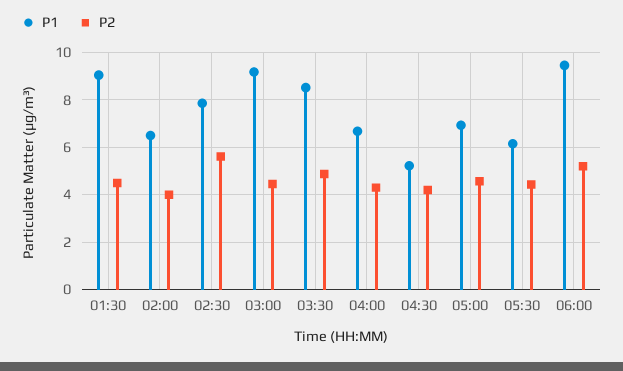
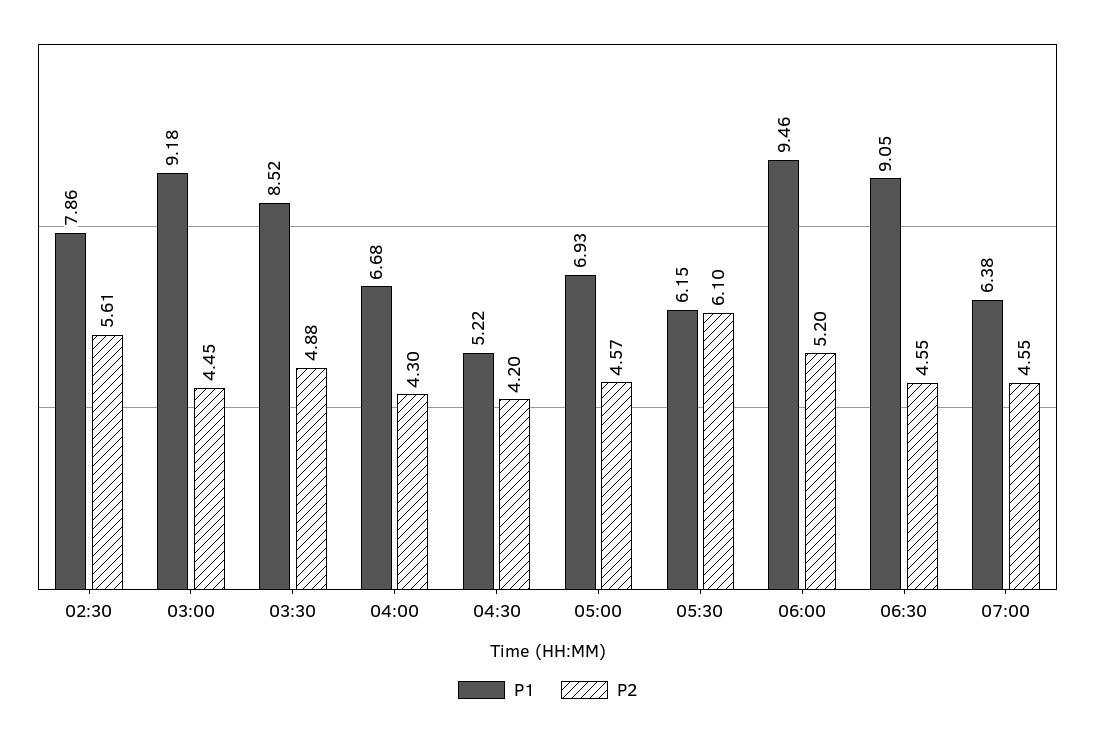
P1, 01:30: 9 -> none
P2, 01:30: 4.5 -> none
P1, 02:00: 6.5 -> none
P2, 02:00: 4 -> none
P2, 05:30: 4.5 -> 6.1
P1, 06:30: none -> 9.05
P2, 06:30: none -> 4.55
P1, 07:00: none -> 6.38
P2, 07:00: none -> 4.55

